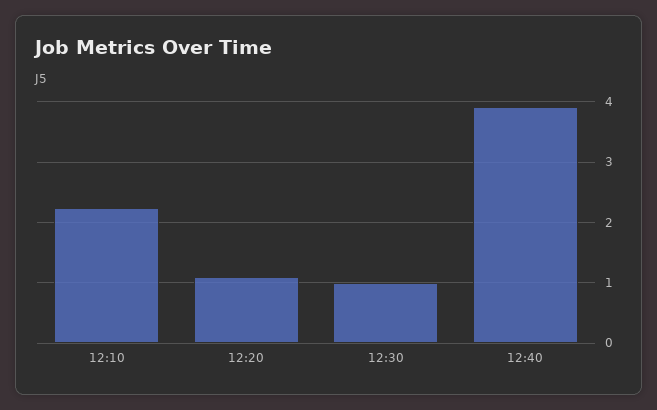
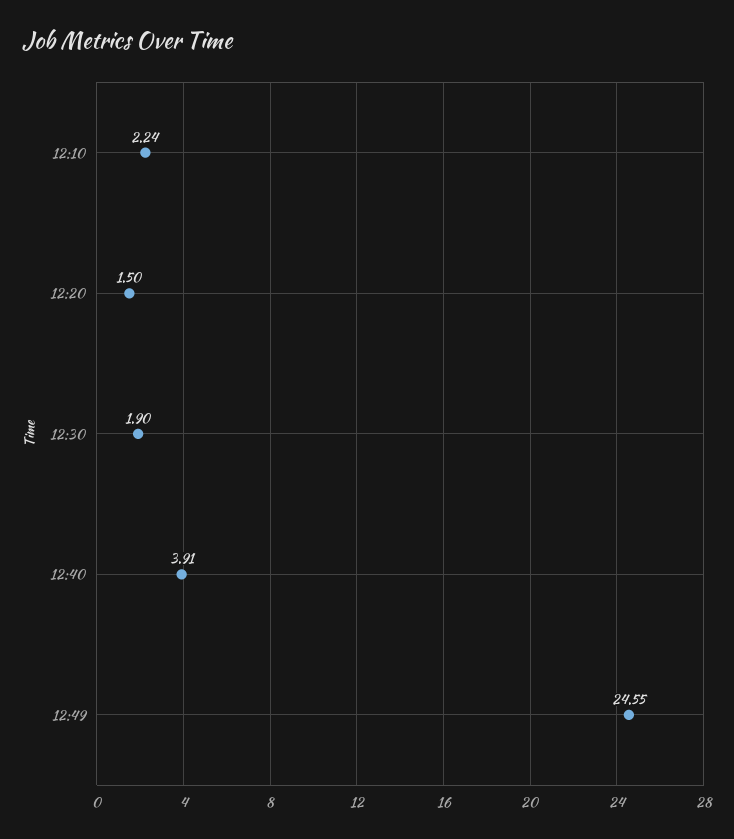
12:20: 1.1 -> 1.5
12:30: 1 -> 1.9
12:49: none -> 24.55

